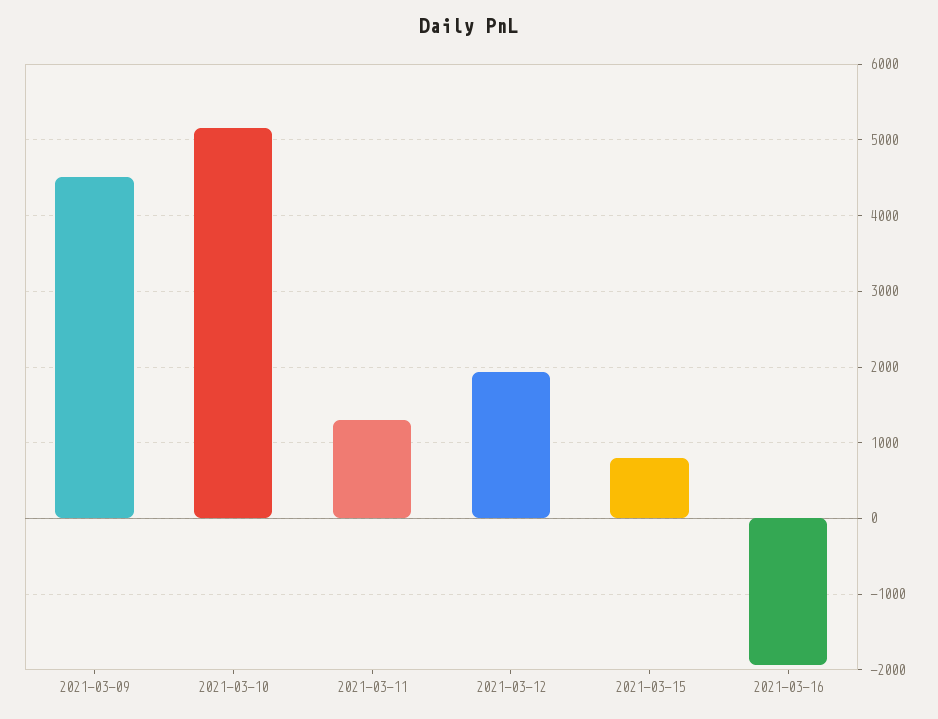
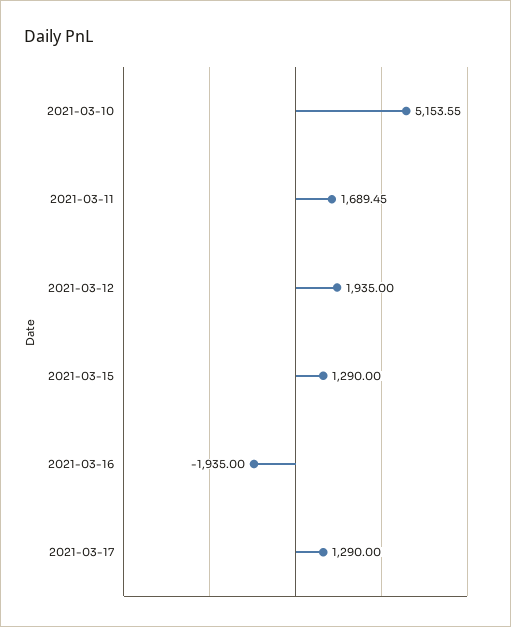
2021-03-09: 4500 -> none
2021-03-11: 1300 -> 1689.45
2021-03-15: 800 -> 1290
2021-03-17: none -> 1290

